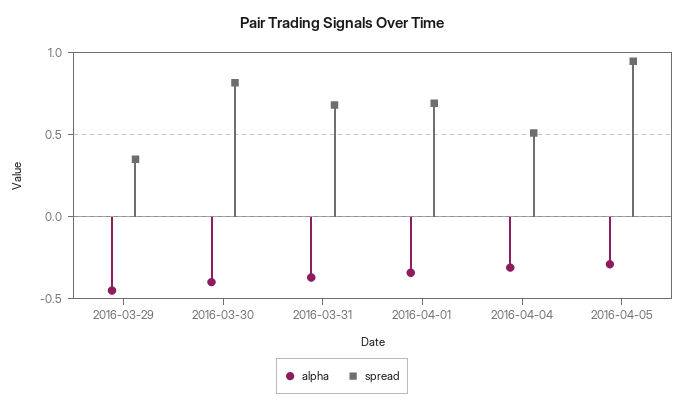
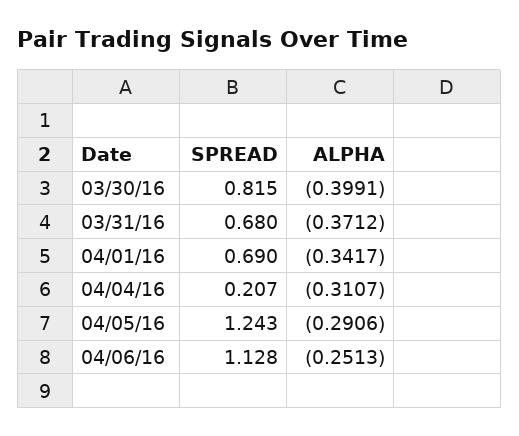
alpha, 2016-03-29: -0.45 -> none
spread, 2016-03-29: 0.35 -> none
spread, 2016-04-04: 0.5 -> 0.207
spread, 2016-04-05: 0.95 -> 1.243
spread, 04/06/16: none -> 1.128
alpha, 04/06/16: none -> -0.2513

